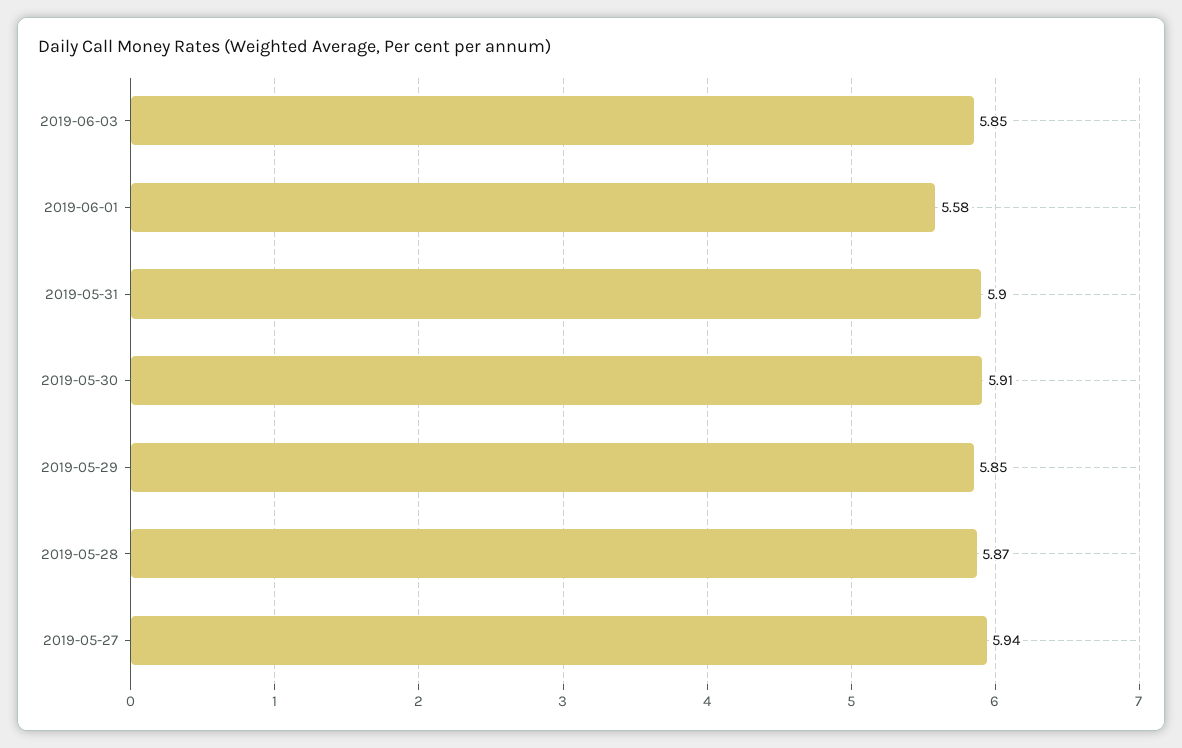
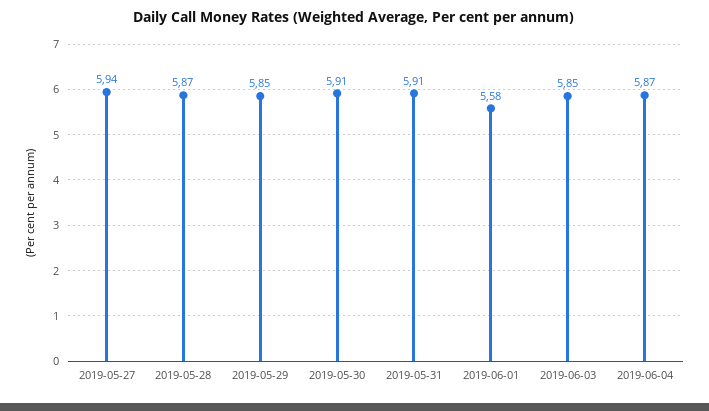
2019-05-31: 5.9 -> 5.91
2019-06-04: none -> 5.87

